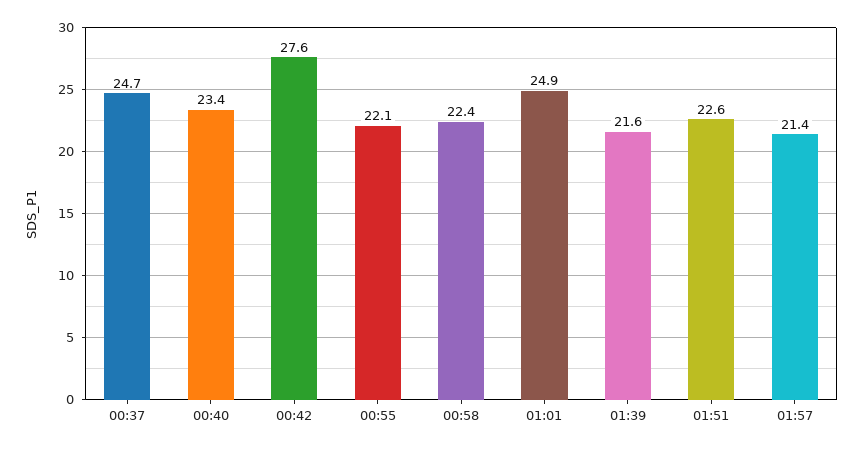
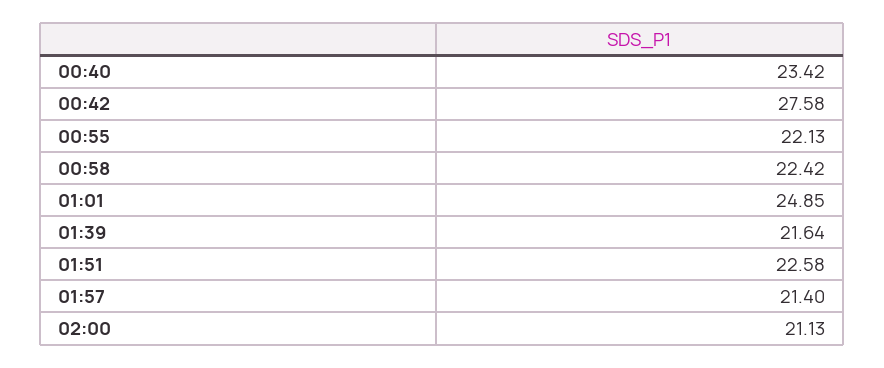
00:37: 24.7 -> none
02:00: none -> 21.13

